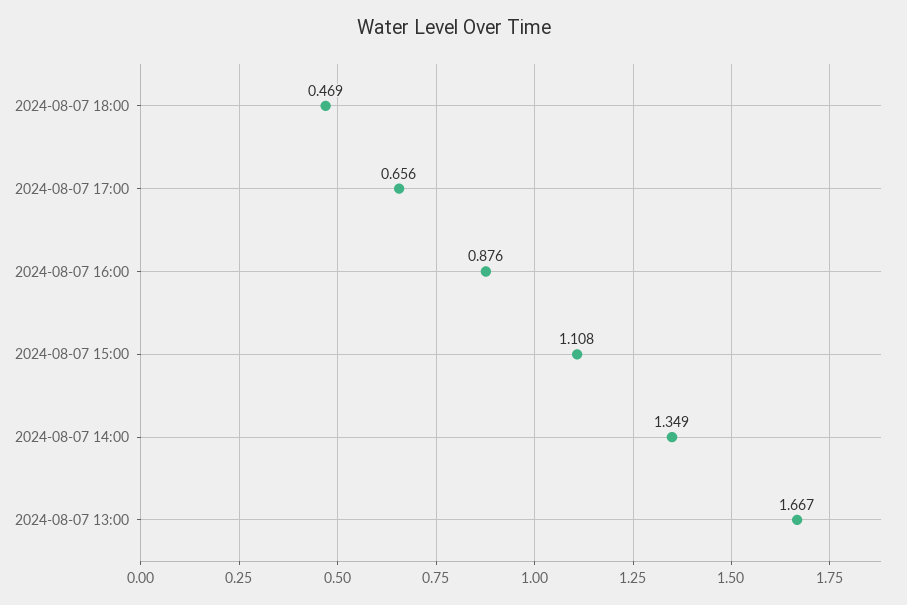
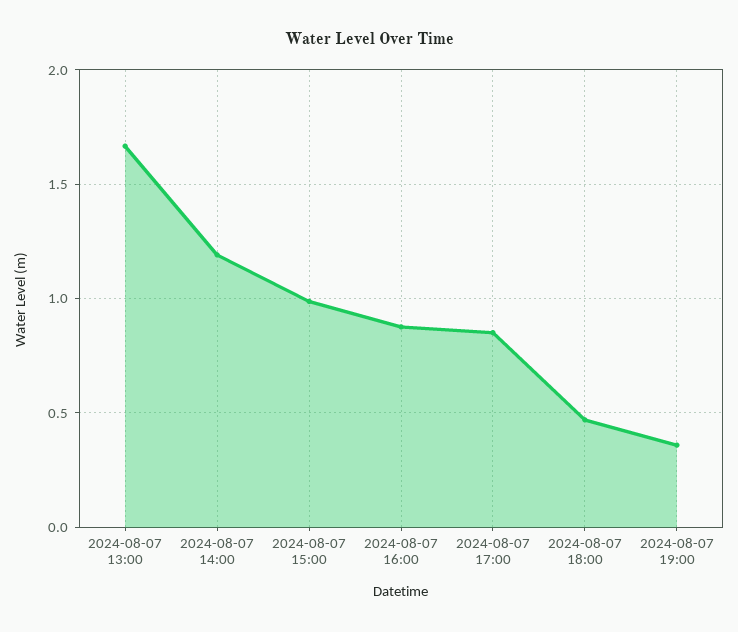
2024-08-07 17:00: 0.656 -> 0.85
2024-08-07 15:00: 1.108 -> 1
2024-08-07 14:00: 1.349 -> 1.2
2024-08-07 19:00: none -> 0.35

